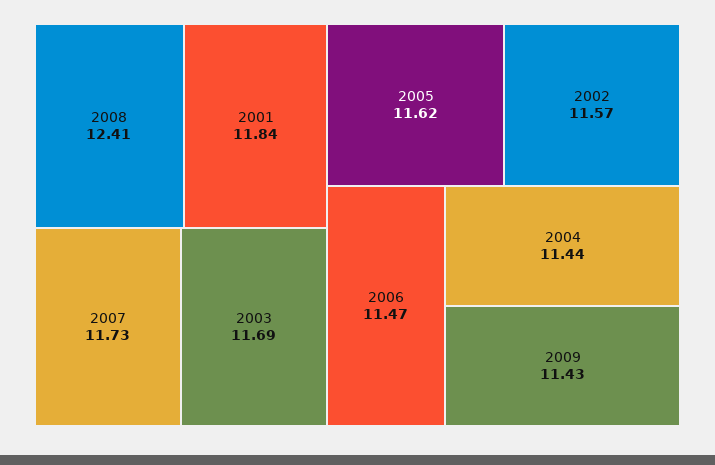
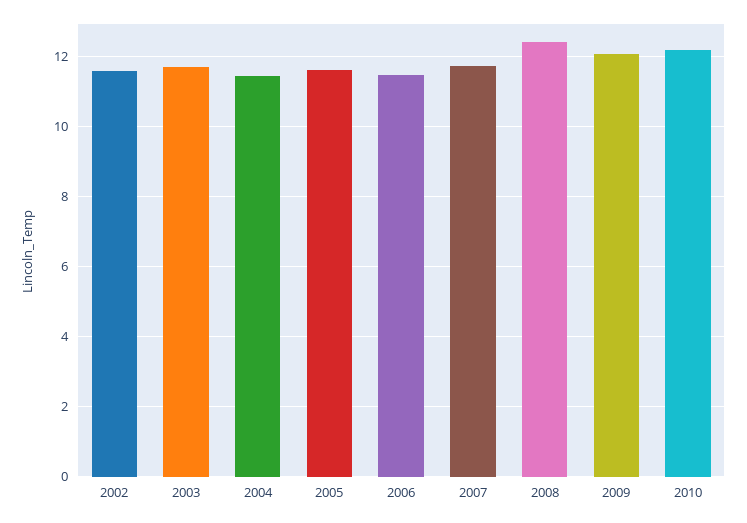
2001: 11.84 -> none
2009: 11.43 -> 12
2010: none -> 12.2

